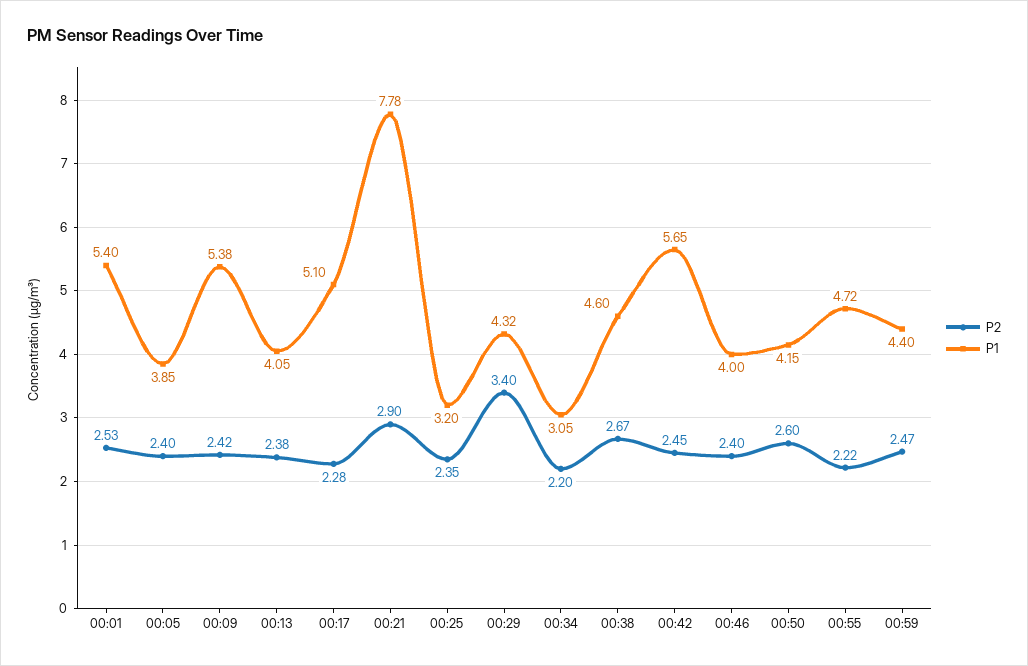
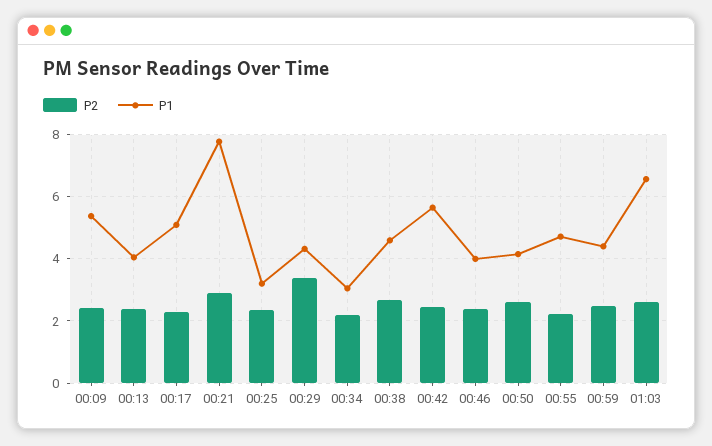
P2, 00:01: 2.53 -> none
P1, 00:01: 5.4 -> none
P2, 00:05: 2.4 -> none
P1, 00:05: 3.85 -> none
P2, 01:03: none -> 2.6
P1, 01:03: none -> 6.6

